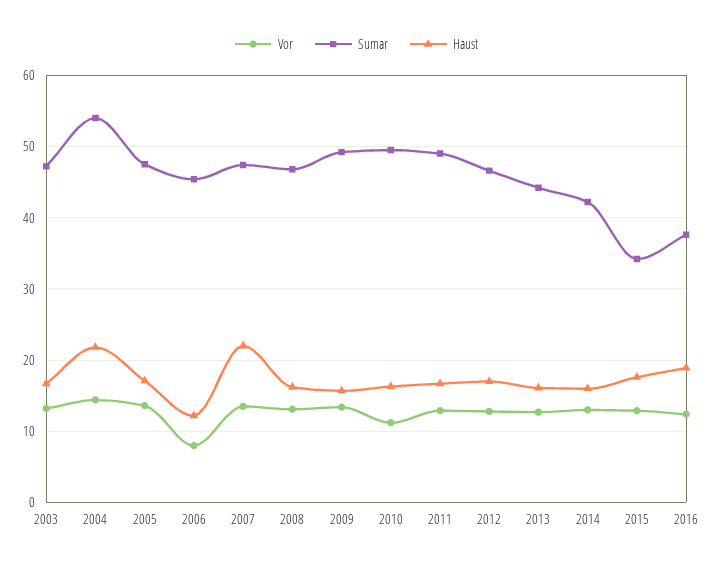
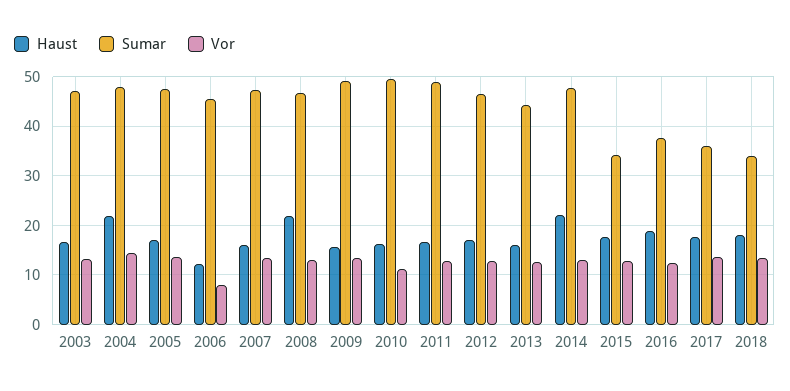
Sumar, 2004: 54 -> 48
Haust, 2007: 22 -> 16
Haust, 2008: 16 -> 22
Sumar, 2014: 42 -> 48
Haust, 2014: 16 -> 22
Haust, 2017: none -> 18
Sumar, 2017: none -> 36
Vor, 2017: none -> 14
Haust, 2018: none -> 18
Sumar, 2018: none -> 34
Vor, 2018: none -> 14

